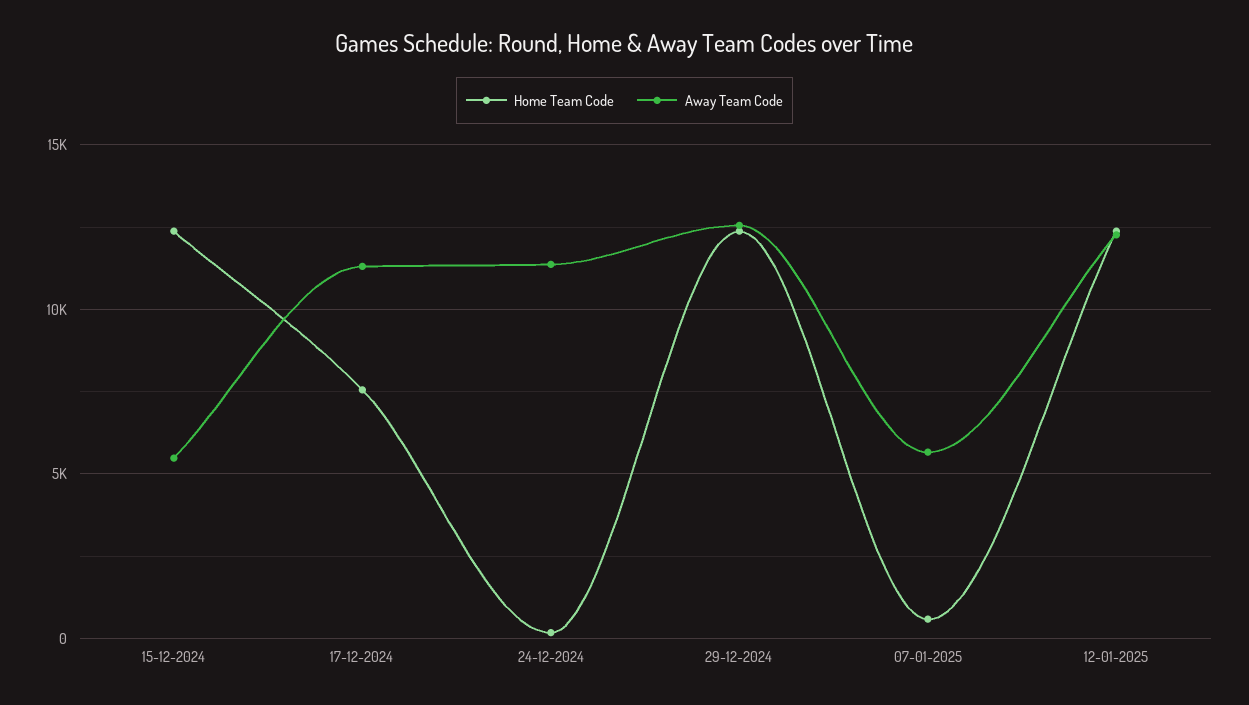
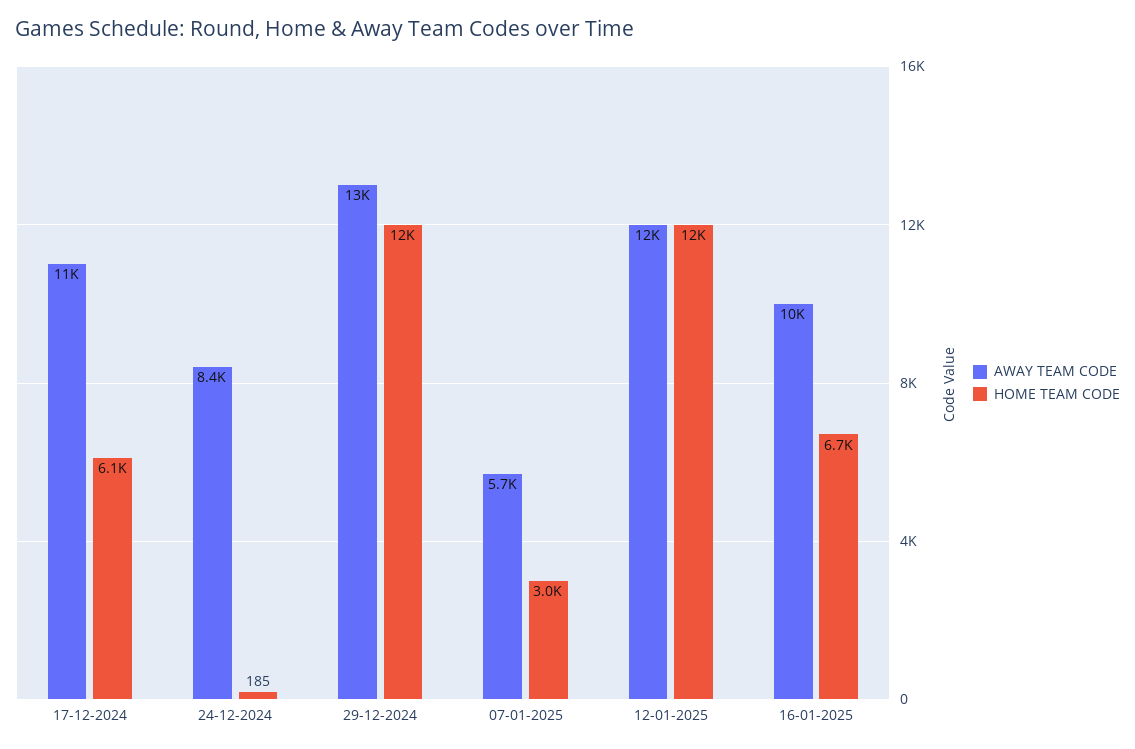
Home Team Code, 15-12-2024: 12500 -> none
Away Team Code, 15-12-2024: 5500 -> none
Home Team Code, 17-12-2024: 7500 -> 6100
Away Team Code, 24-12-2024: 11500 -> 8400
Home Team Code, 07-01-2025: 500 -> 3000
Away Team Code, 16-01-2025: none -> 10000
Home Team Code, 16-01-2025: none -> 6700

